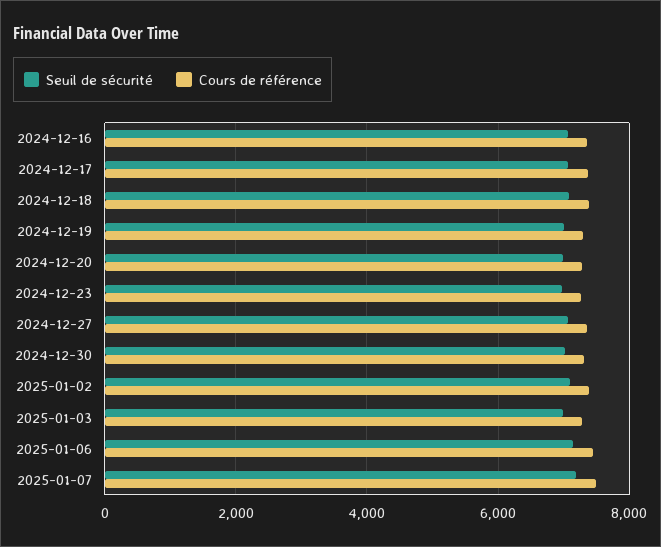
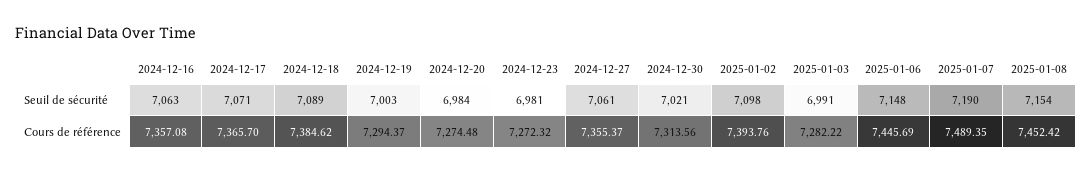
Seuil de sécurité, 2025-01-08: none -> 7154
Cours de référence, 2025-01-08: none -> 7452.42

